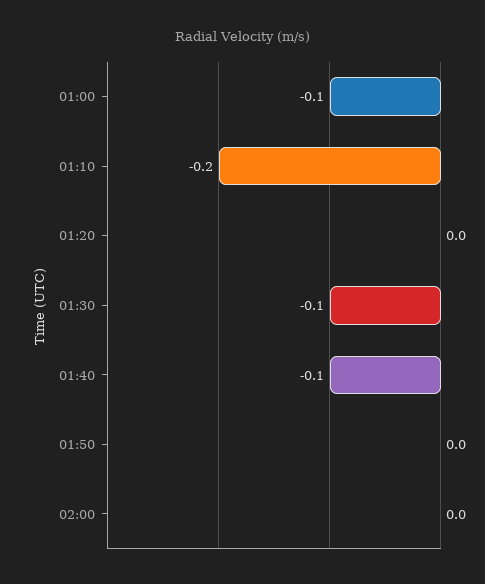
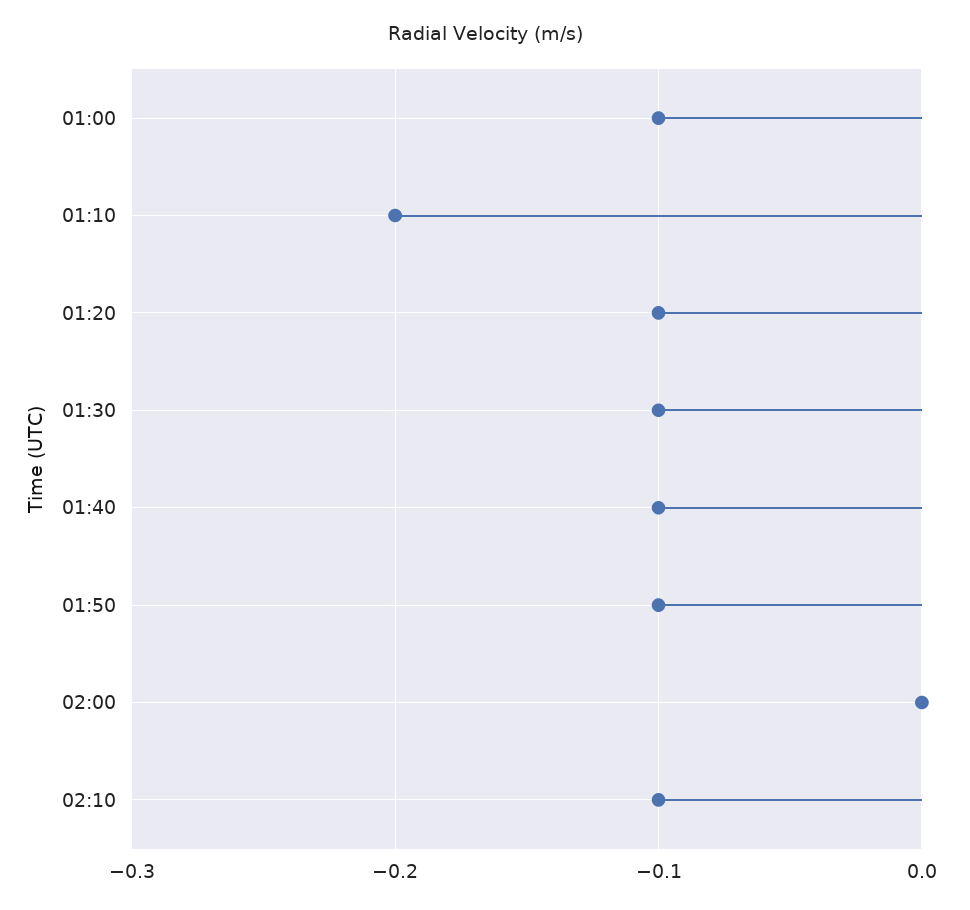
01:20: 0 -> -0.1
01:50: 0 -> -0.1
02:10: none -> -0.1

